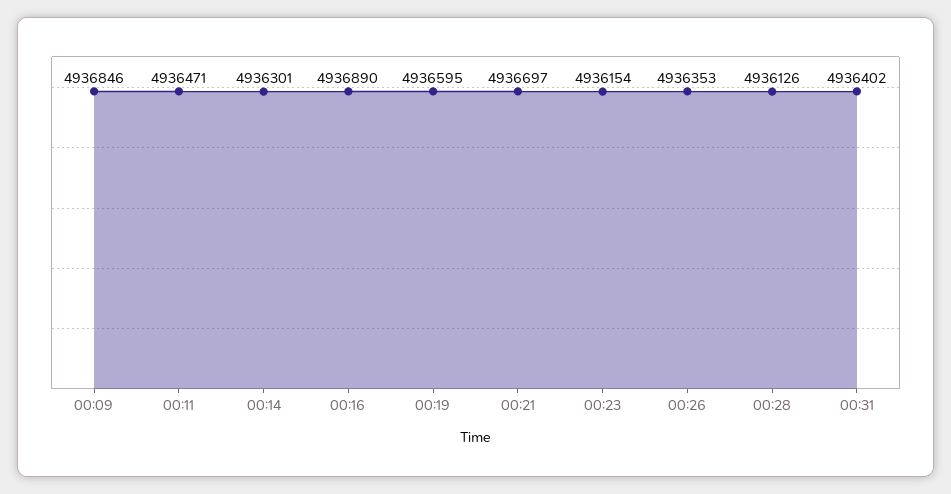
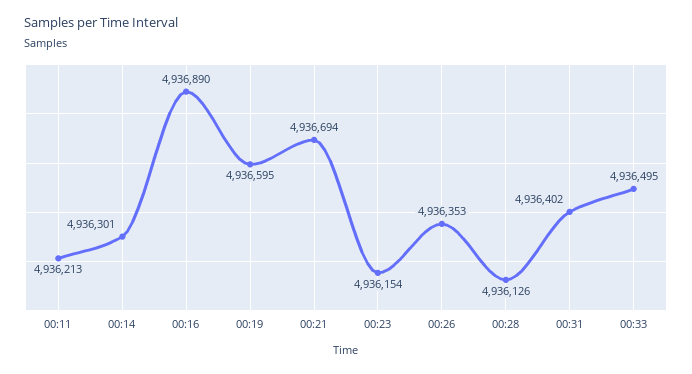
00:09: 4936846 -> none
00:11: 4936471 -> 4936213
00:21: 4936697 -> 4936694
00:33: none -> 4936495

